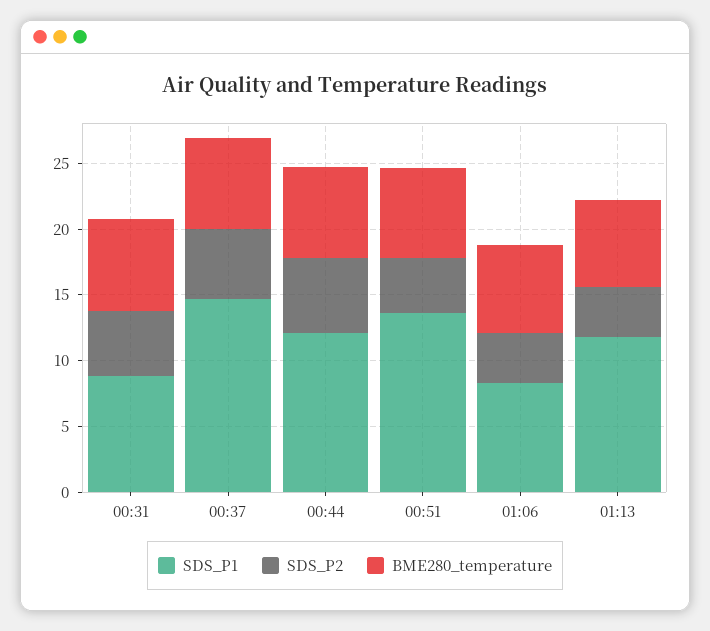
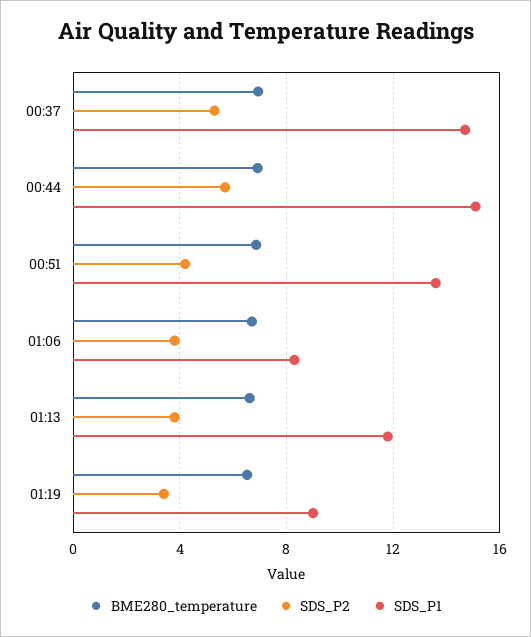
SDS_P1, 00:31: 9 -> none
SDS_P2, 00:31: 5 -> none
BME280_temperature, 00:31: 7 -> none
SDS_P1, 00:44: 12 -> 15
BME280_temperature, 01:19: none -> 6.5
SDS_P2, 01:19: none -> 3.5
SDS_P1, 01:19: none -> 9

